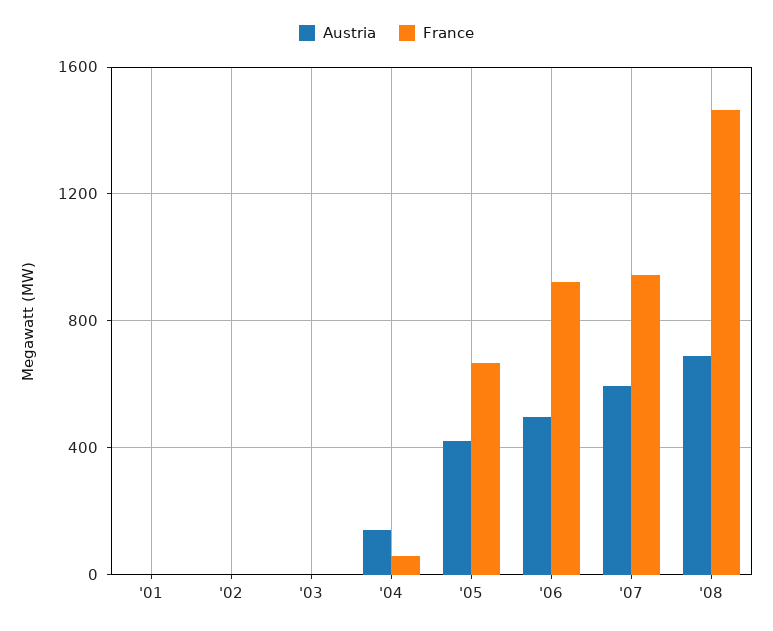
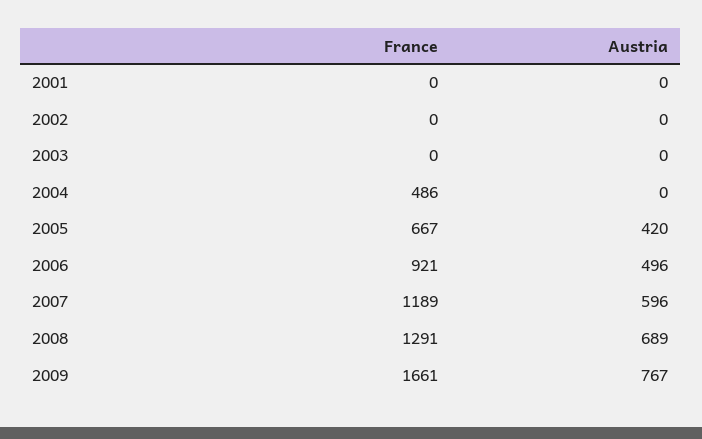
Austria, '04: 150 -> 0
France, '04: 50 -> 486
France, '07: 950 -> 1189
France, '08: 1450 -> 1291
France, 2009: none -> 1661
Austria, 2009: none -> 767

